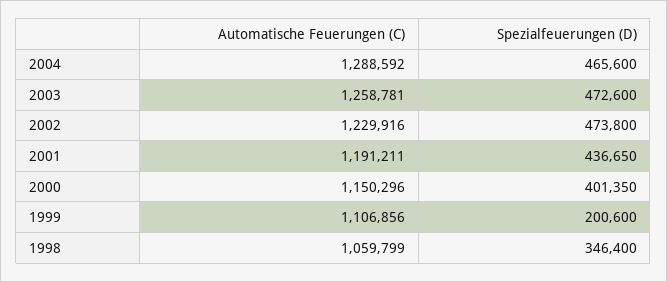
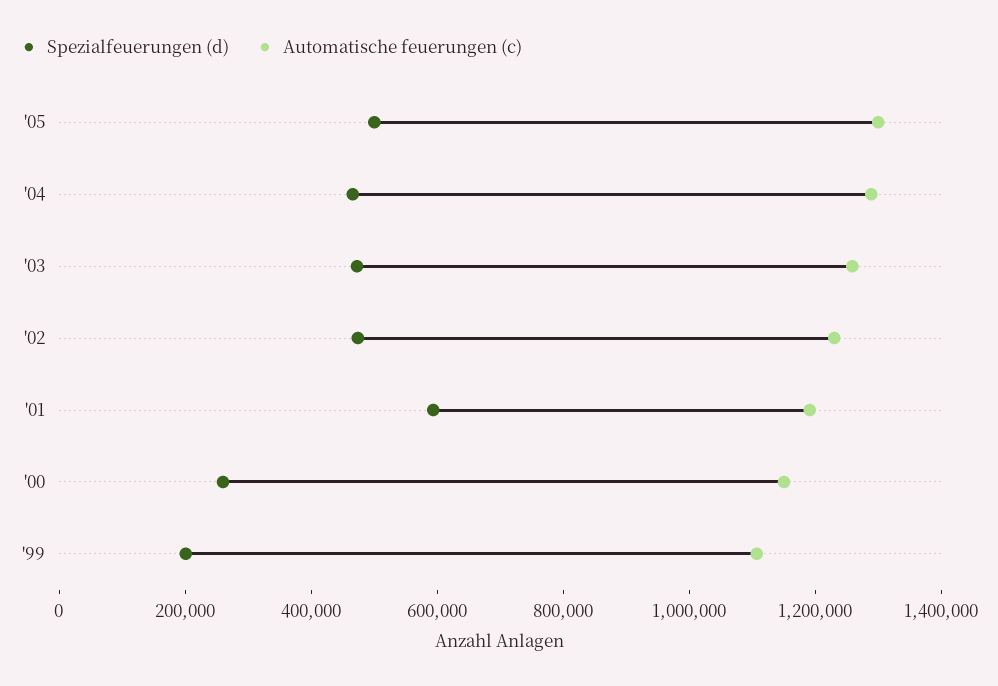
Spezialfeuerungen (D), 2001: 436650 -> 600000
Spezialfeuerungen (D), 2000: 401350 -> 250000
Automatische Feuerungen (C), 1998: 1059799 -> none
Spezialfeuerungen (D), 1998: 346400 -> none
Spezialfeuerungen (D), '05: none -> 500000
Automatische Feuerungen (C), '05: none -> 1300000

